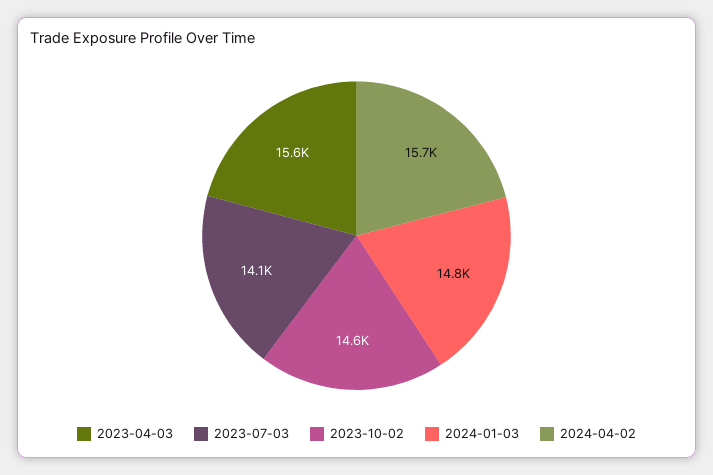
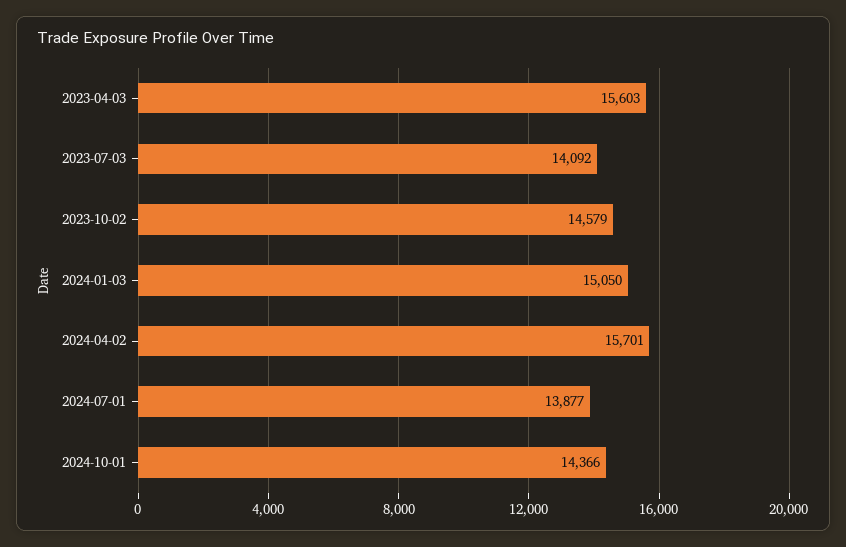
2024-01-03: 14800 -> 15050
2024-07-01: none -> 13877
2024-10-01: none -> 14366

